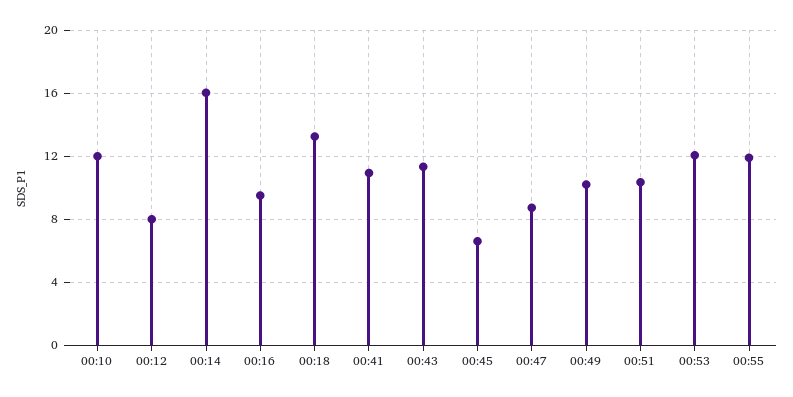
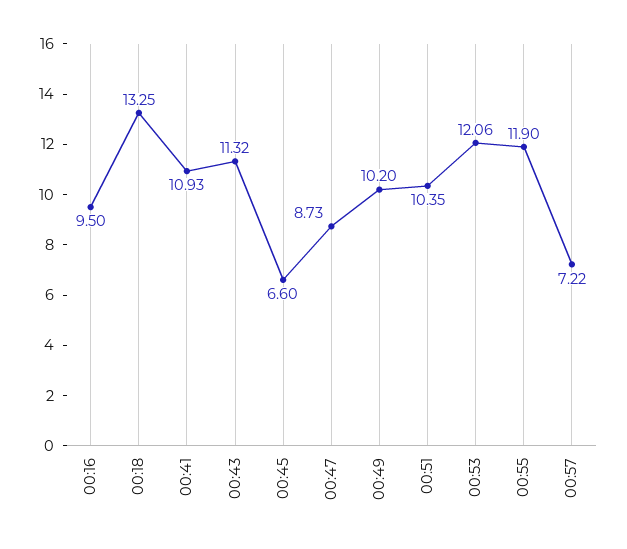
00:10: 12 -> none
00:12: 8 -> none
00:14: 16 -> none
00:57: none -> 7.22

